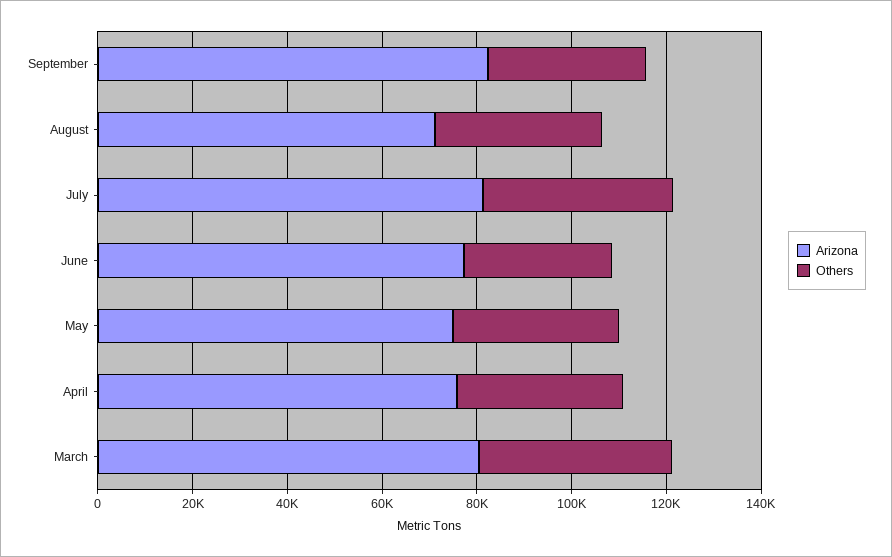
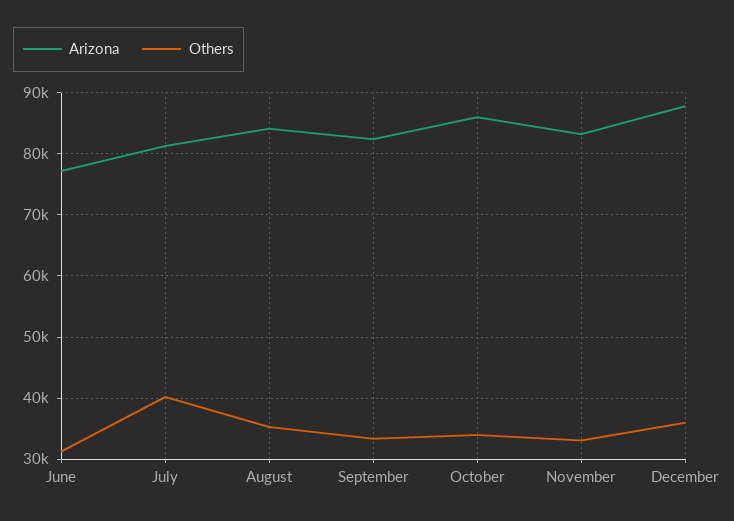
Arizona, August: 70000 -> 84000
Arizona, May: 75000 -> none
Others, May: 35000 -> none
Arizona, April: 75000 -> none
Others, April: 35000 -> none
Arizona, March: 80000 -> none
Others, March: 40000 -> none
Arizona, October: none -> 86000
Others, October: none -> 34000
Arizona, November: none -> 83000
Others, November: none -> 33000
Arizona, December: none -> 88000
Others, December: none -> 36000

